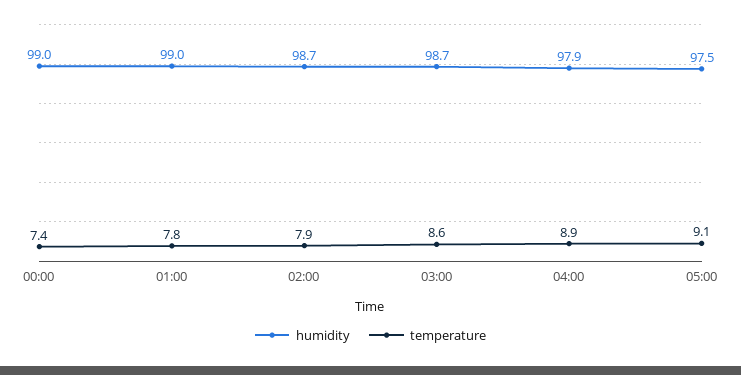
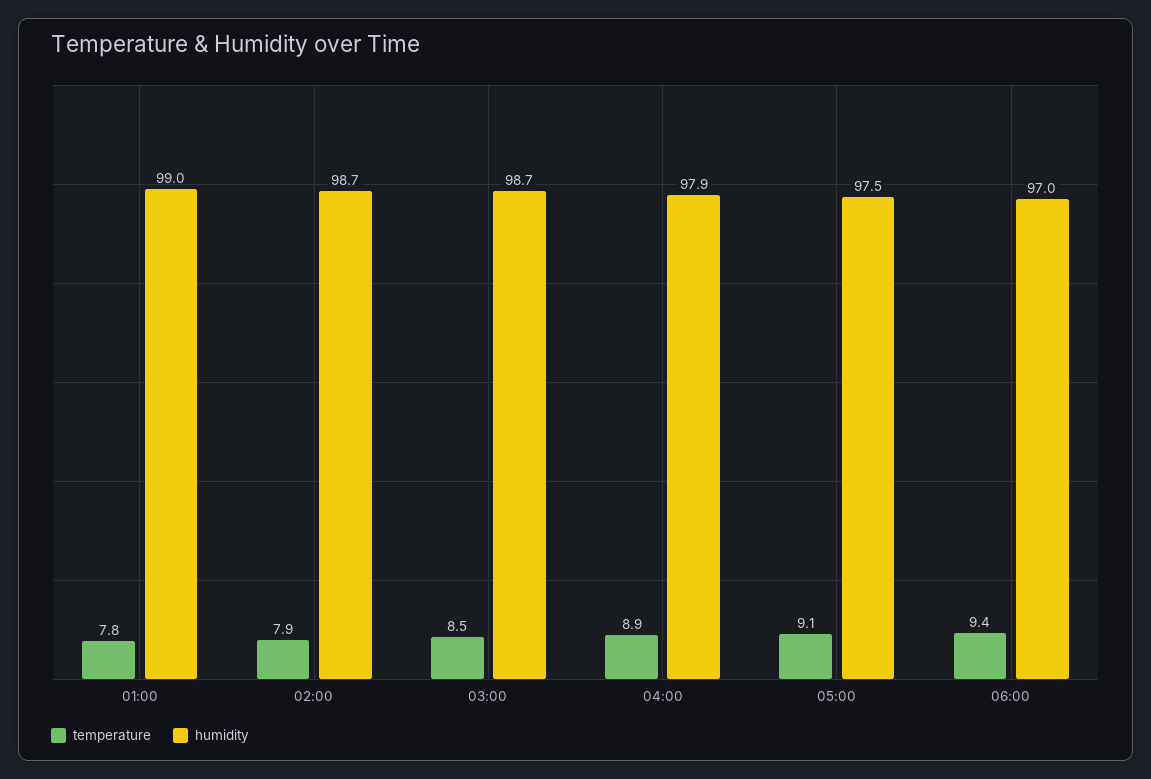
humidity, 00:00: 99 -> none
temperature, 00:00: 7.4 -> none
temperature, 03:00: 8.6 -> 8.5
temperature, 06:00: none -> 9.4
humidity, 06:00: none -> 97

